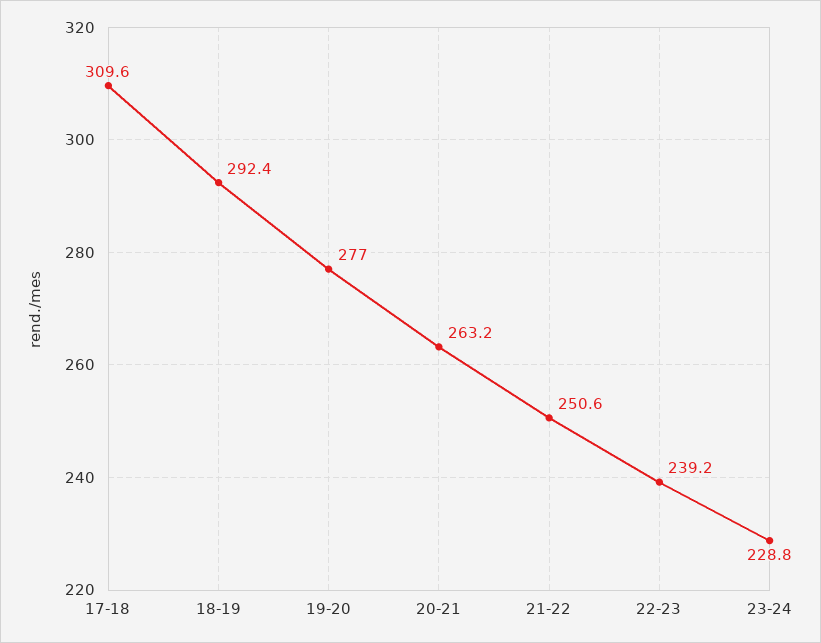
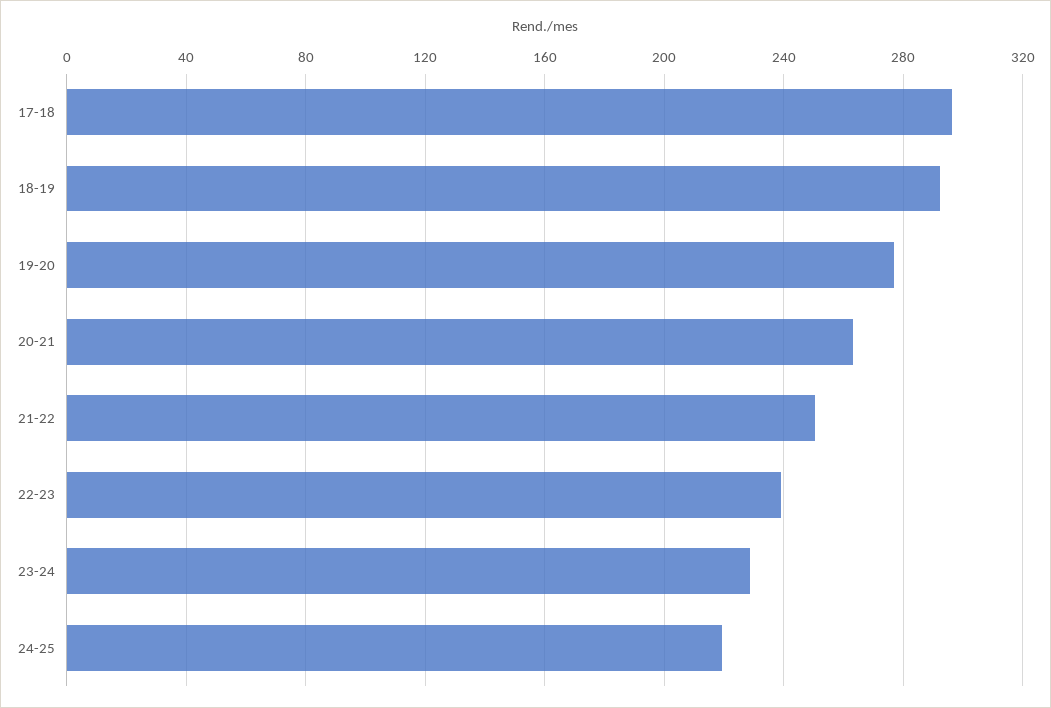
17-18: 309.6 -> 295
24-25: none -> 220

